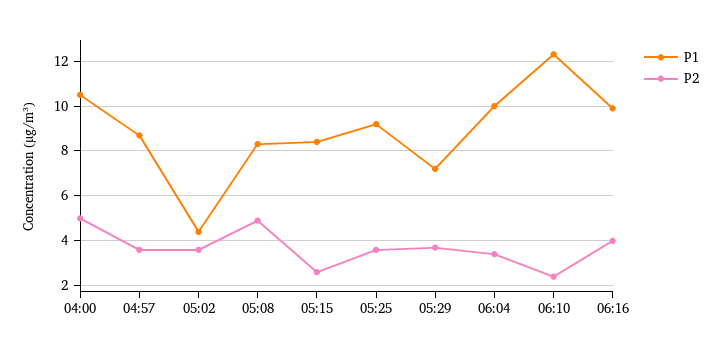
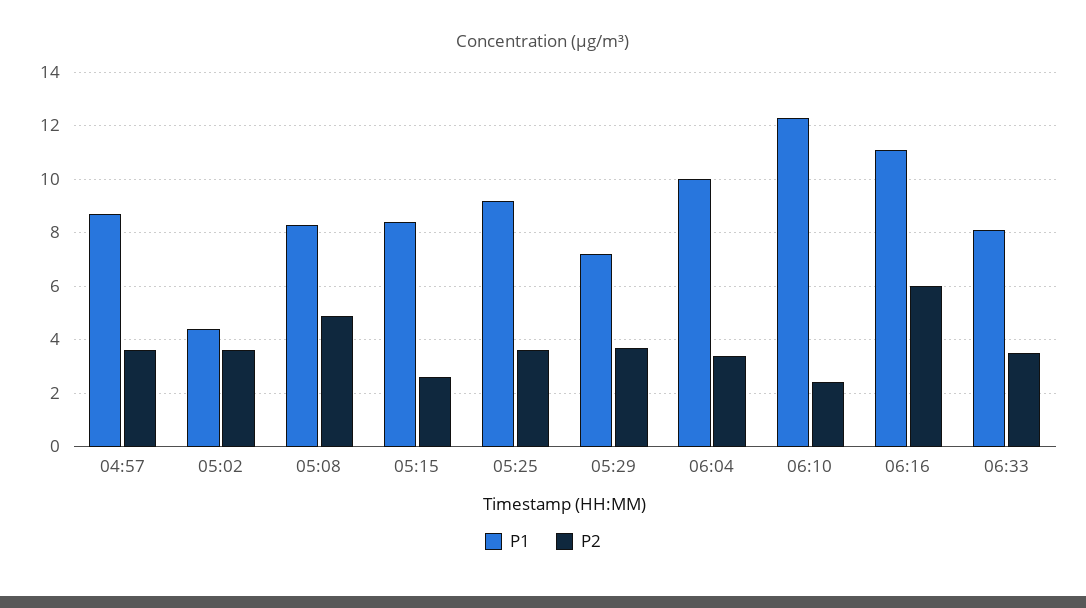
P1, 04:00: 10.5 -> none
P2, 04:00: 5 -> none
P1, 06:16: 10 -> 11
P2, 06:16: 4 -> 6
P1, 06:33: none -> 8
P2, 06:33: none -> 3.5

